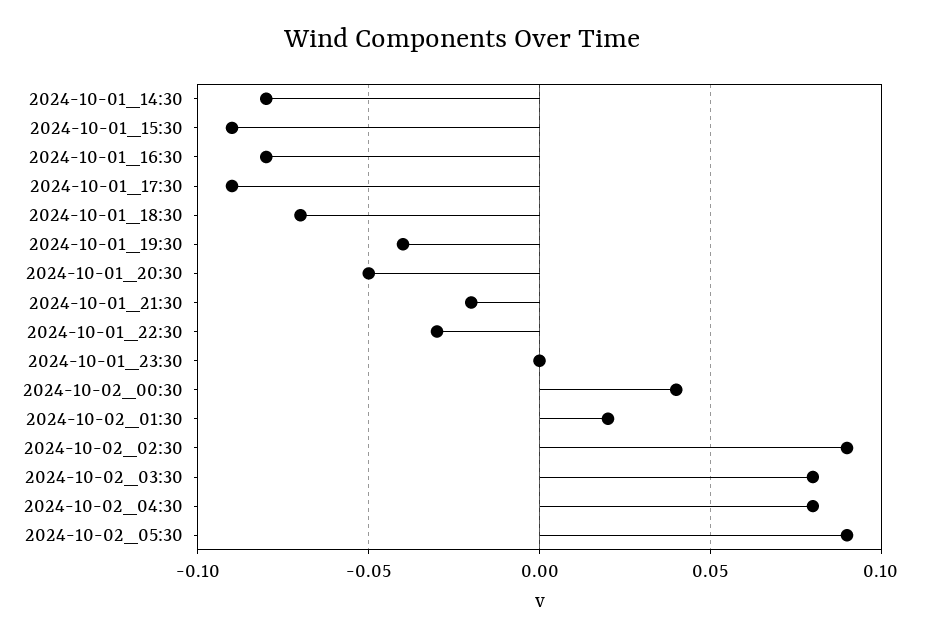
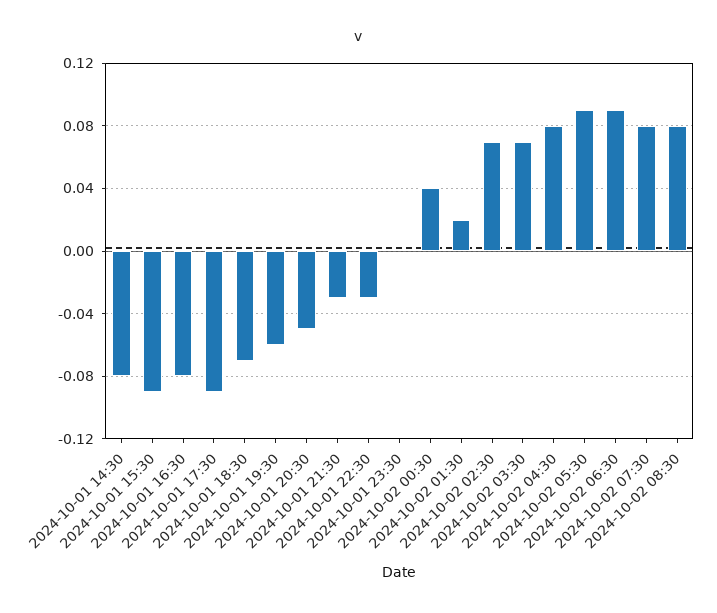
2024-10-01_19:30: -0.04 -> -0.06
2024-10-01_21:30: -0.02 -> -0.03
2024-10-02_02:30: 0.09 -> 0.07
2024-10-02_03:30: 0.08 -> 0.07
2024-10-02 06:30: none -> 0.09
2024-10-02 07:30: none -> 0.08
2024-10-02 08:30: none -> 0.08

